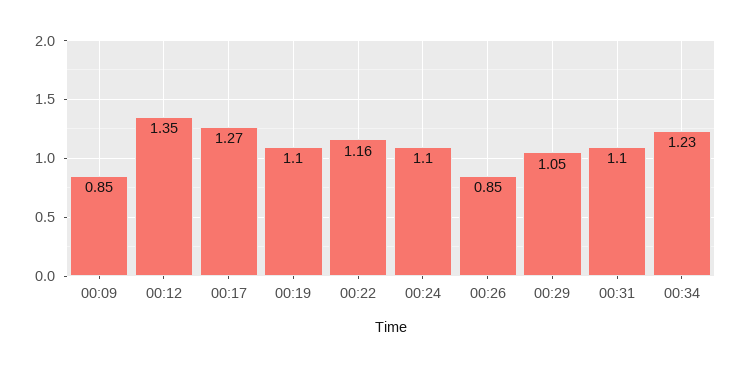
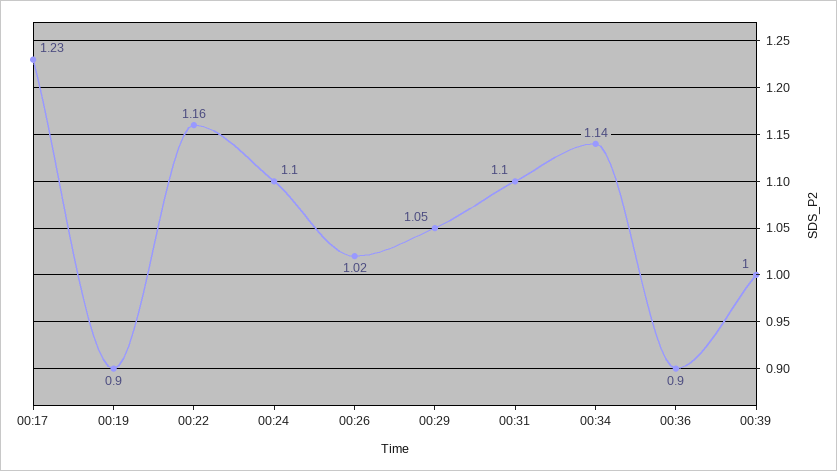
00:09: 0.85 -> none
00:12: 1.35 -> none
00:17: 1.27 -> 1.23
00:19: 1.1 -> 0.9
00:26: 0.85 -> 1.02
00:34: 1.23 -> 1.14
00:36: none -> 0.9
00:39: none -> 1

